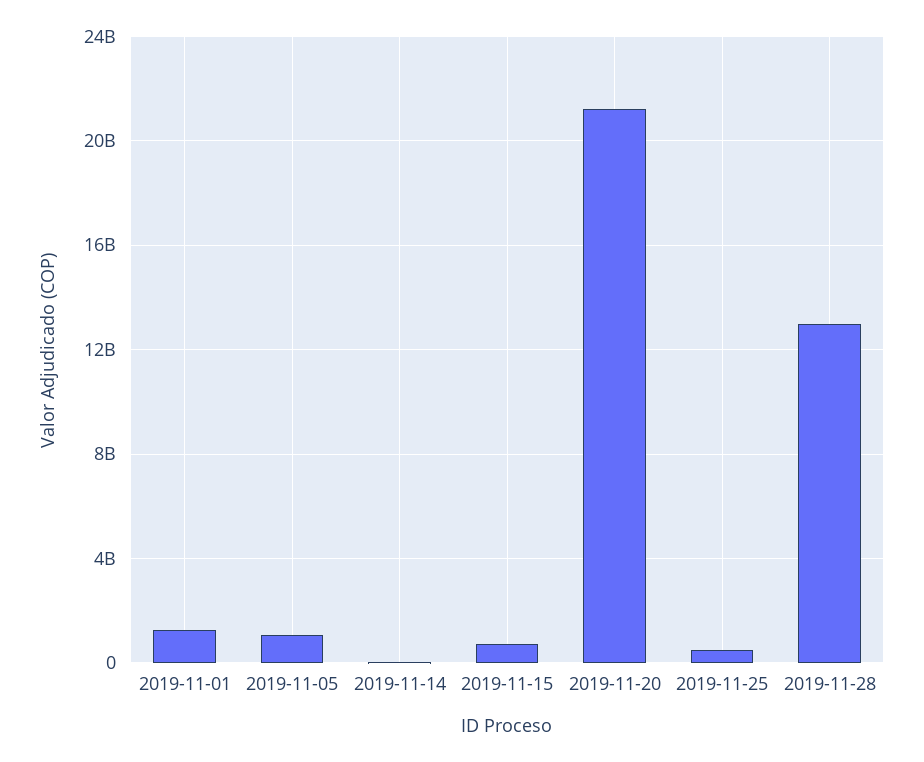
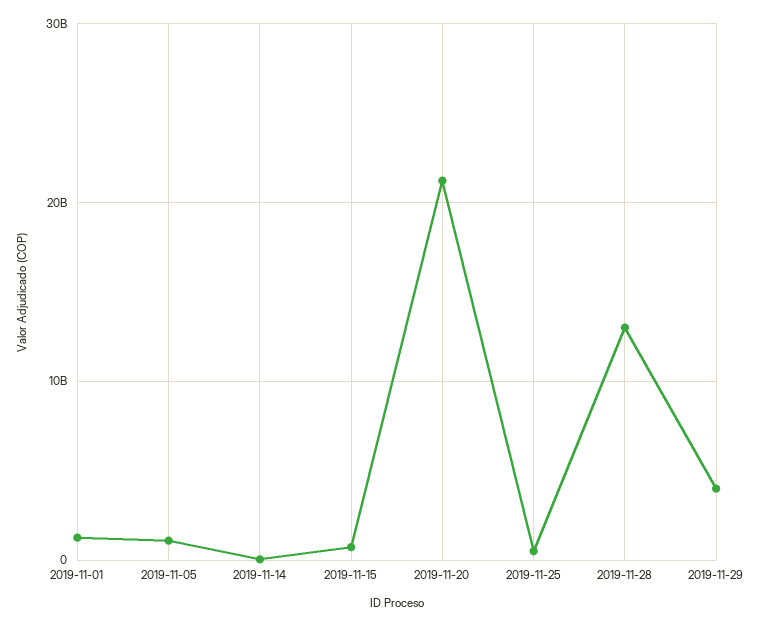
2019-11-29: none -> 4000000000

